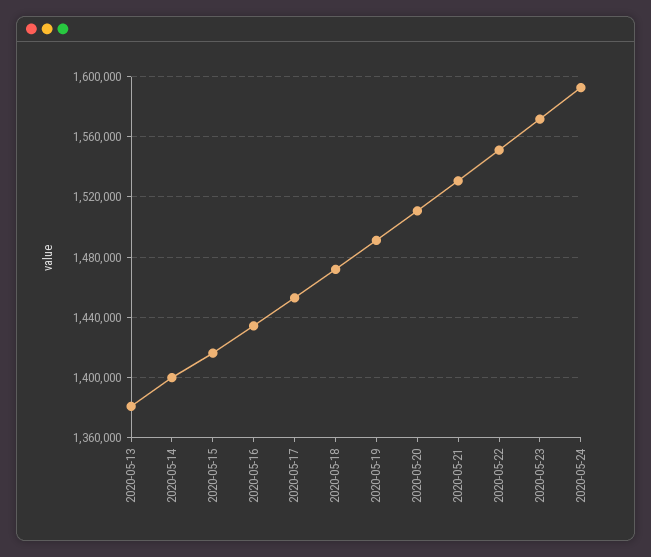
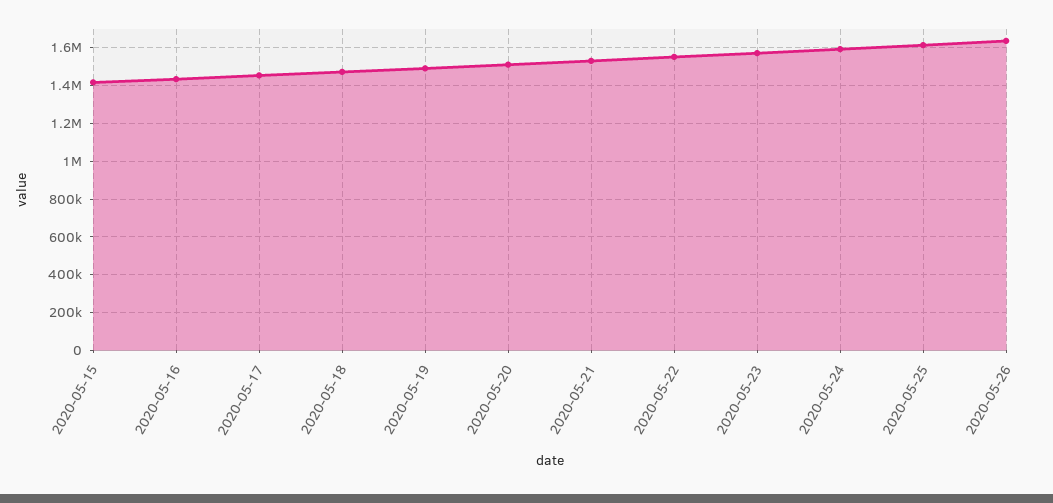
2020-05-13: 1380000 -> none
2020-05-14: 1400000 -> none
2020-05-25: none -> 1600000
2020-05-26: none -> 1650000

